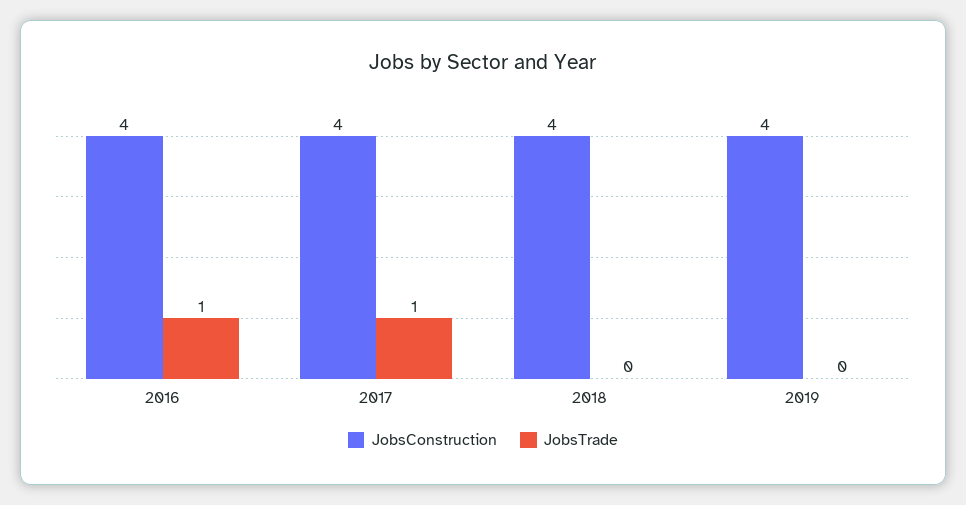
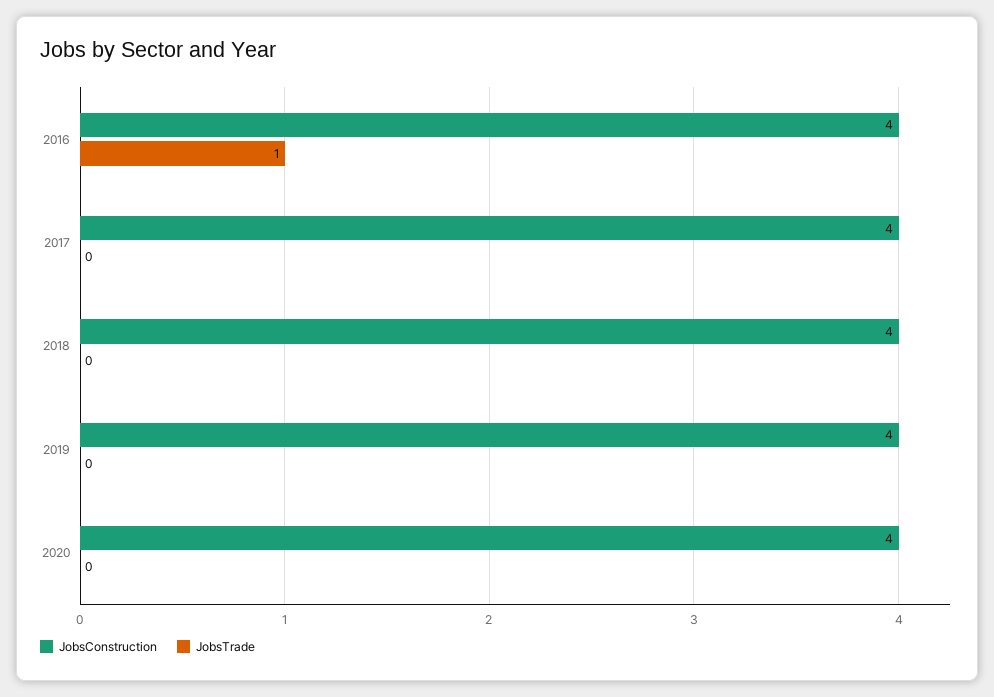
JobsTrade, 2017: 1 -> 0
JobsConstruction, 2020: none -> 4
JobsTrade, 2020: none -> 0

